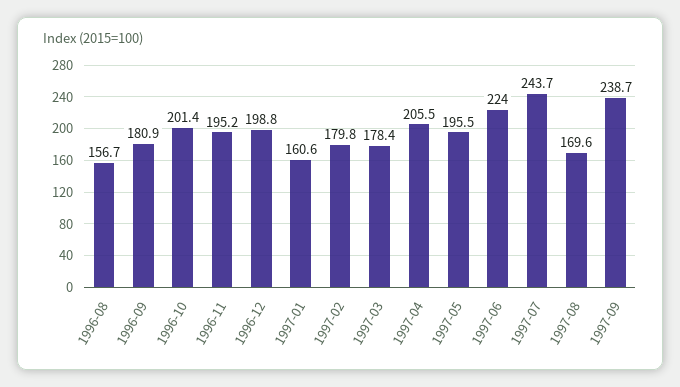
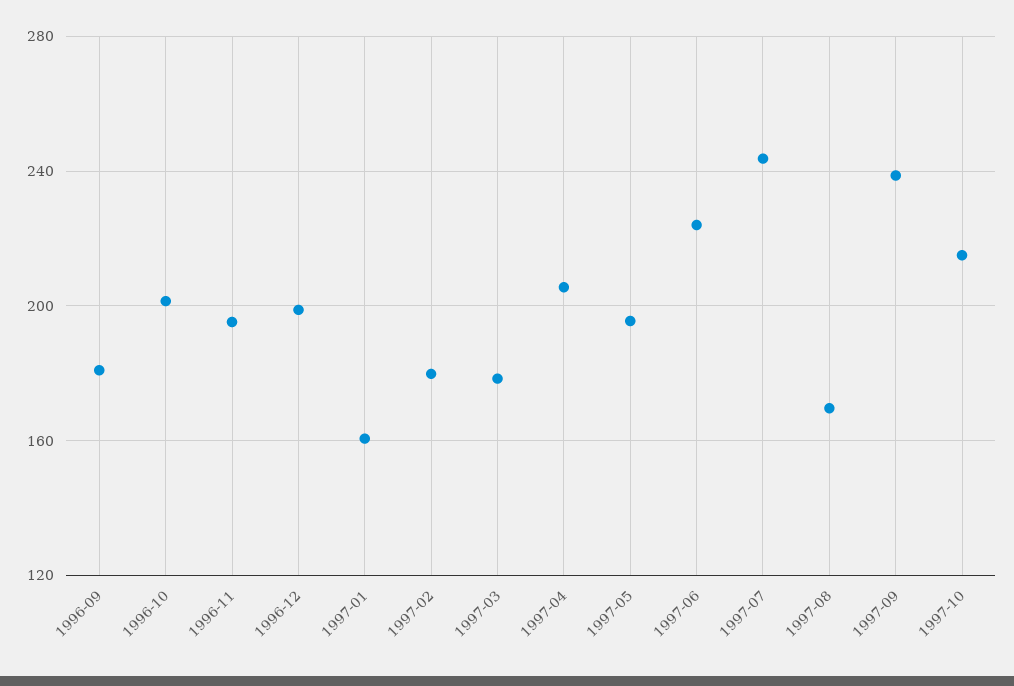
1996-08: 156.7 -> none
1997-10: none -> 215

